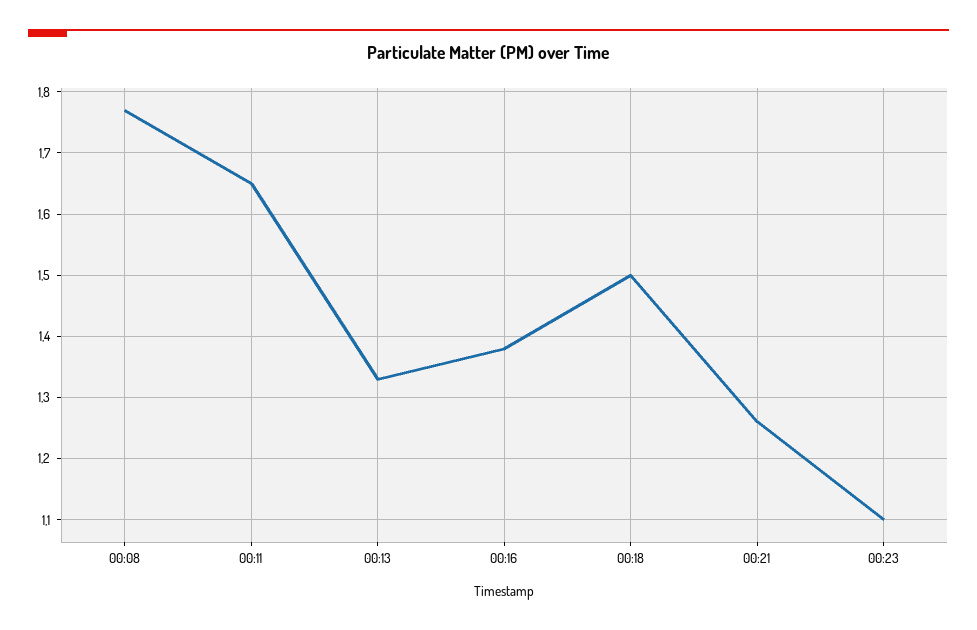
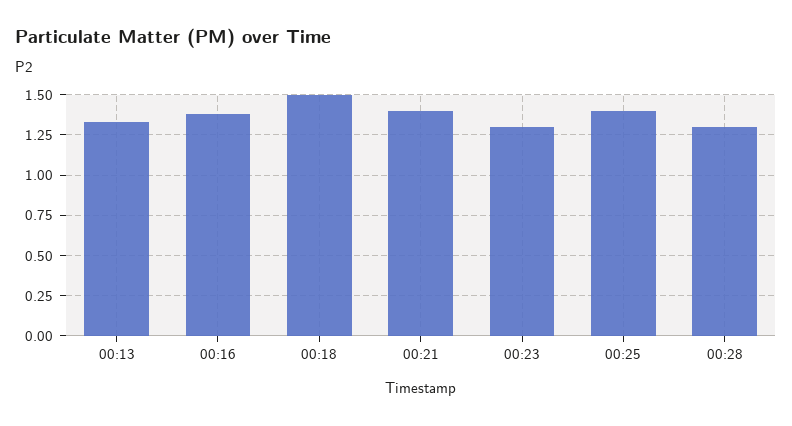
00:08: 1.77 -> none
00:11: 1.65 -> none
00:21: 1.26 -> 1.4
00:23: 1.1 -> 1.3
00:25: none -> 1.4
00:28: none -> 1.3

